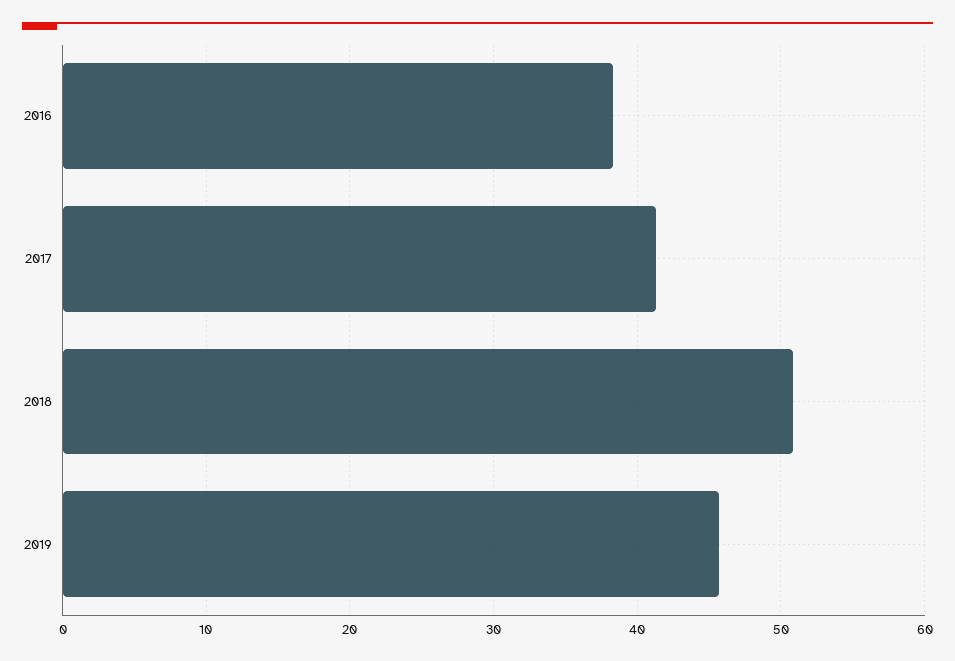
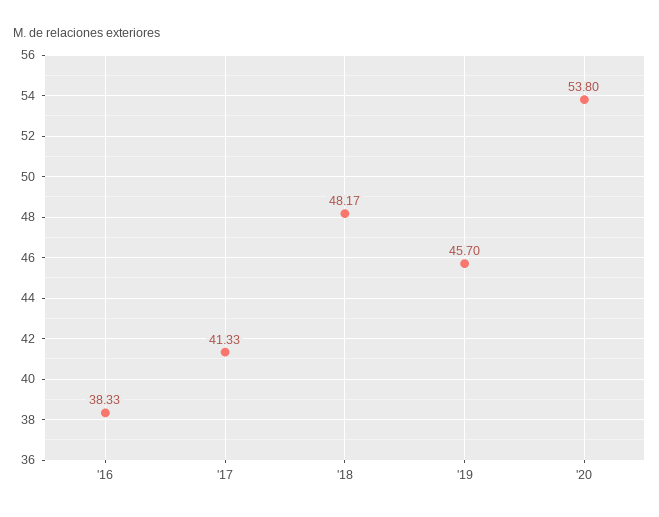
2018: 51 -> 48.17
'20: none -> 53.8

